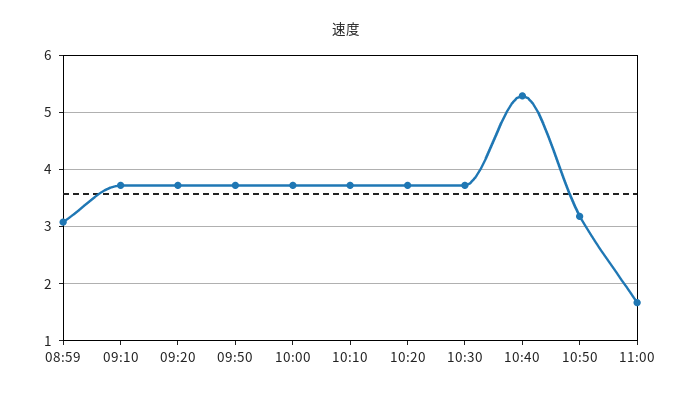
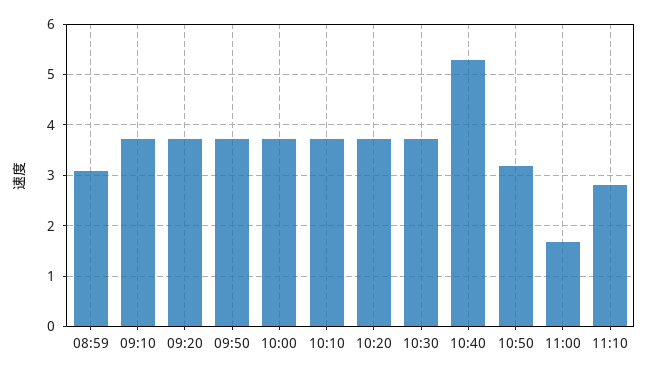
11:10: none -> 2.8

